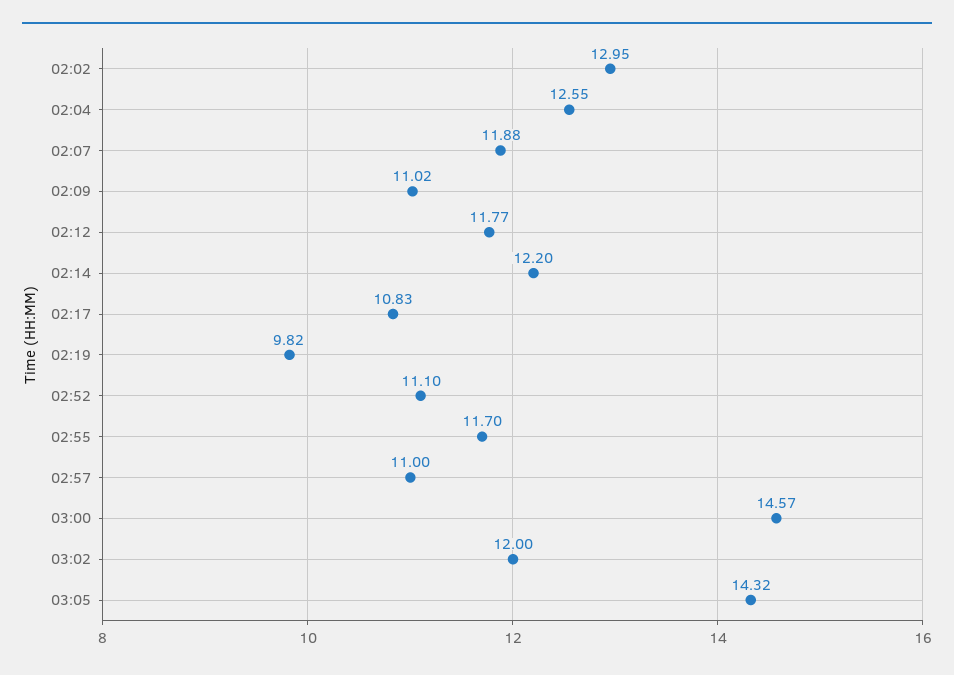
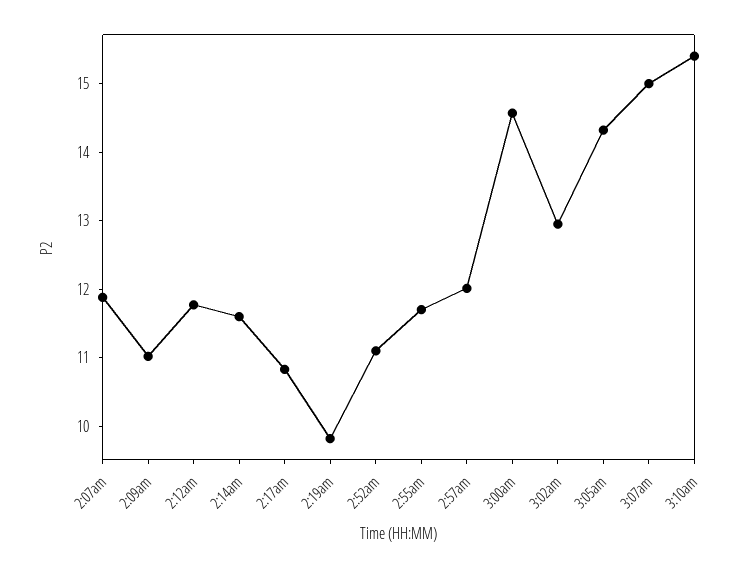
02:02: 12.95 -> none
02:04: 12.55 -> none
02:14: 12.2 -> 11.6
02:57: 11 -> 12
03:02: 12 -> 13
3:07am: none -> 15
3:10am: none -> 15.4

